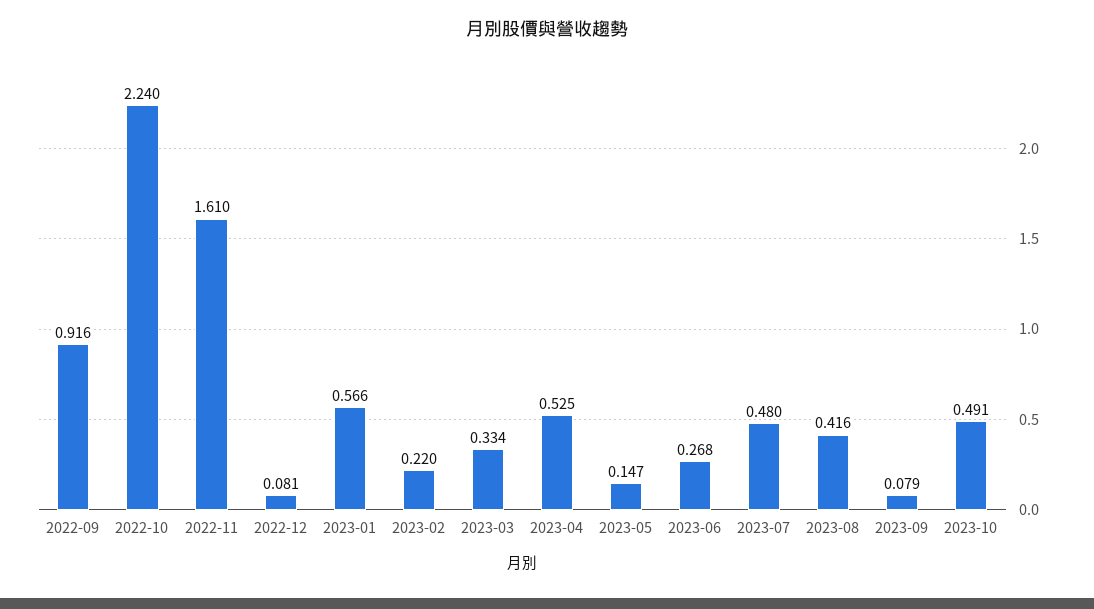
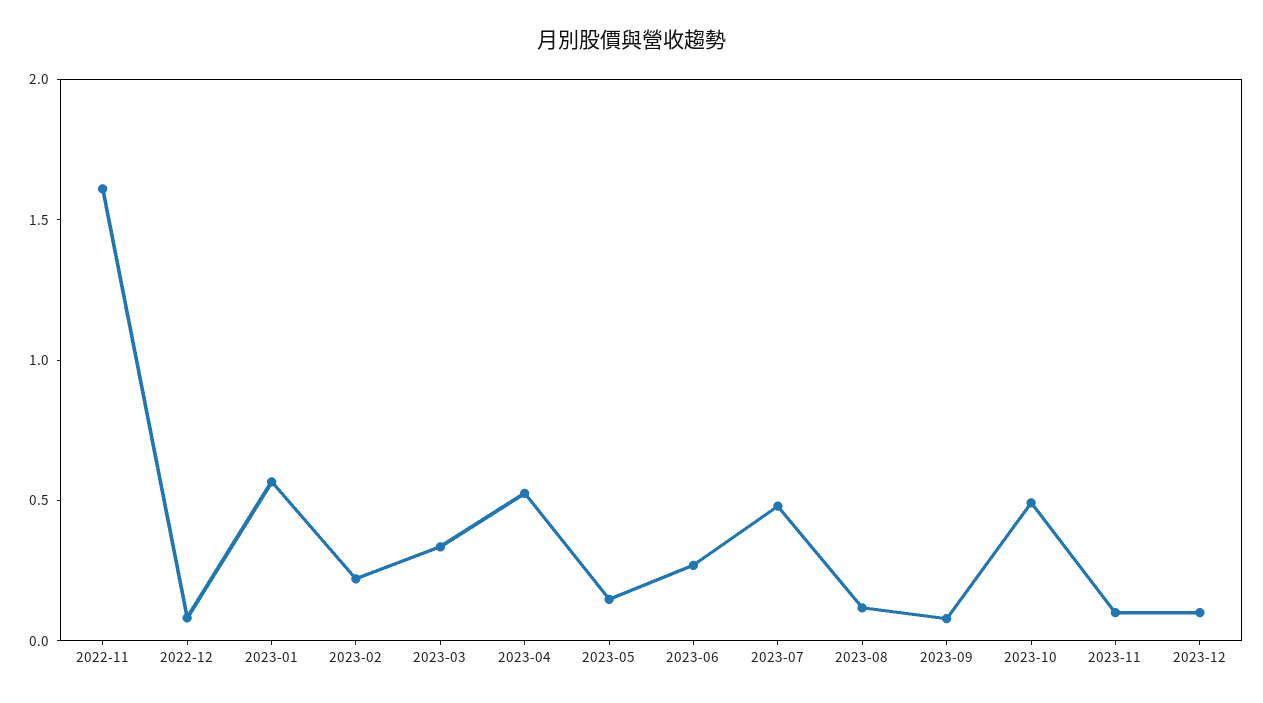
2022-09: 0.916 -> none
2022-10: 2.24 -> none
2023-08: 0.416 -> 0.1
2023-11: none -> 0.1
2023-12: none -> 0.1

